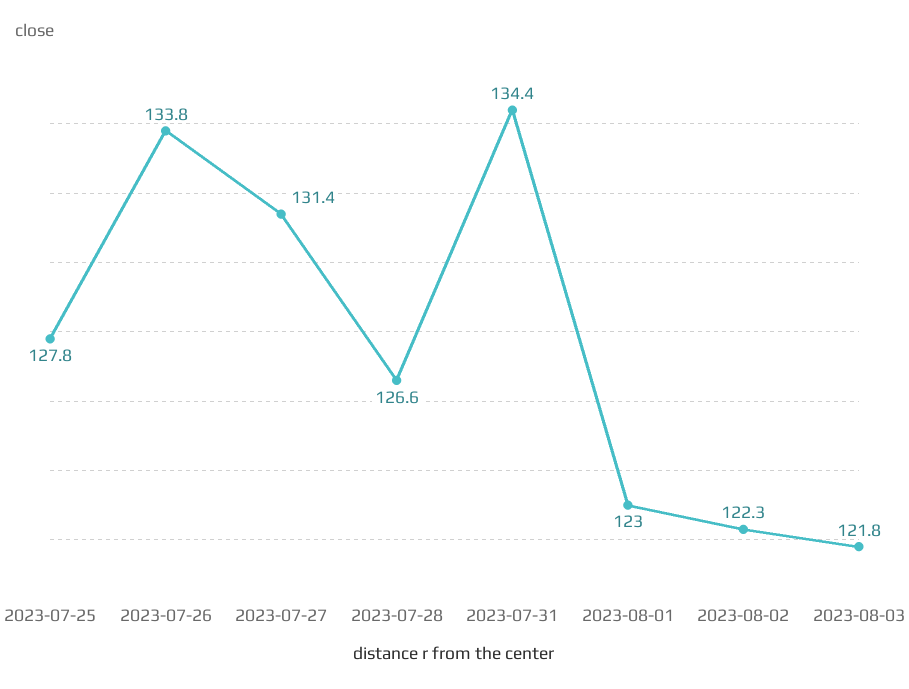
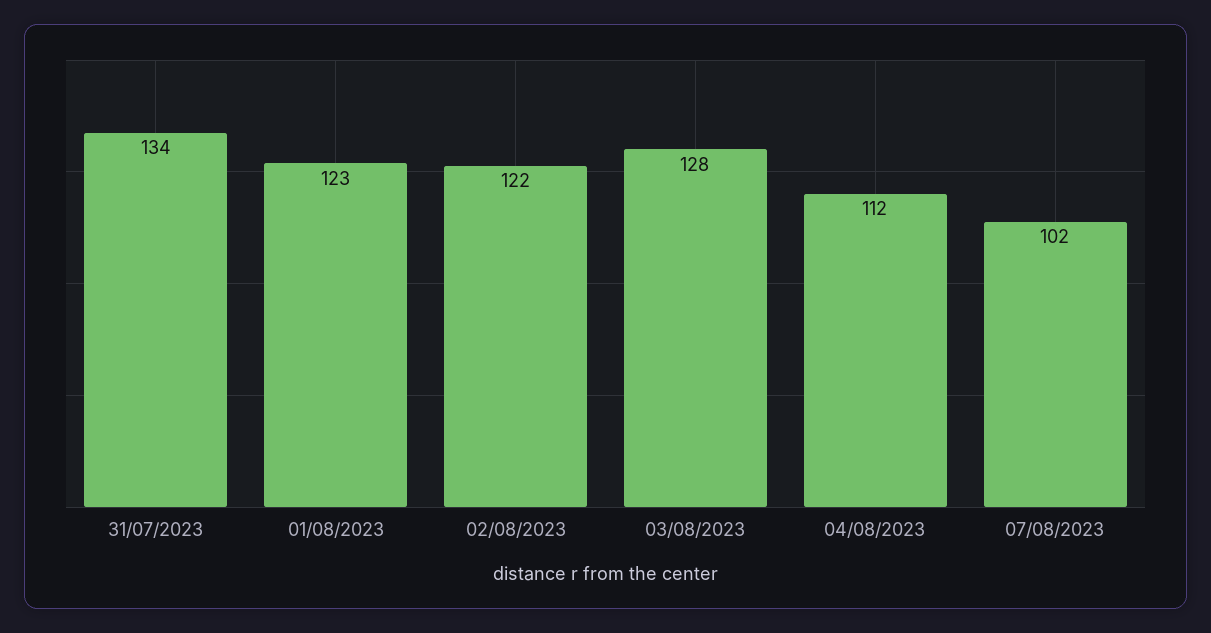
2023-07-25: 127.8 -> none
2023-07-26: 133.8 -> none
2023-07-27: 131.4 -> none
2023-07-28: 126.6 -> none
2023-08-03: 121.8 -> 128
04/08/2023: none -> 112
07/08/2023: none -> 102

